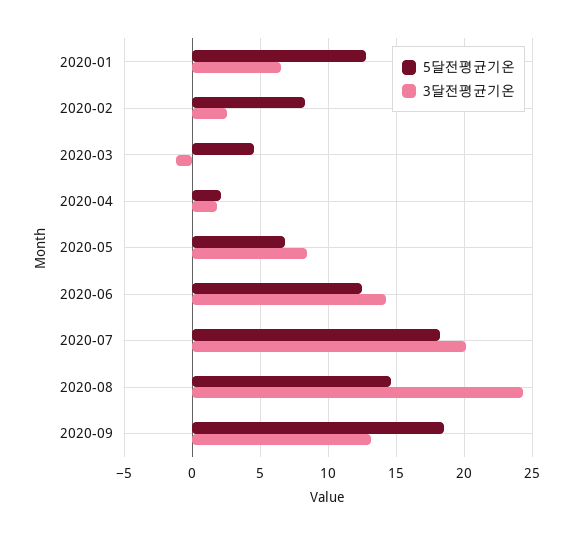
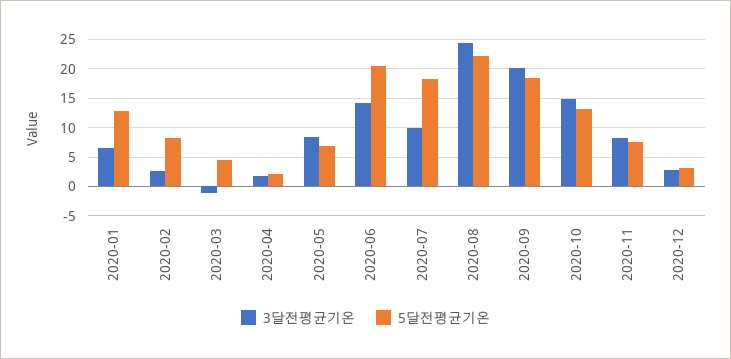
5달전평균기온, 2020-06: 12.5 -> 20
3달전평균기온, 2020-07: 20 -> 10
5달전평균기온, 2020-08: 14.5 -> 22.5
3달전평균기온, 2020-09: 13 -> 20
3달전평균기온, 2020-10: none -> 15
5달전평균기온, 2020-10: none -> 12.5
3달전평균기온, 2020-11: none -> 7.5
5달전평균기온, 2020-11: none -> 7.5
3달전평균기온, 2020-12: none -> 2.5
5달전평균기온, 2020-12: none -> 2.5

